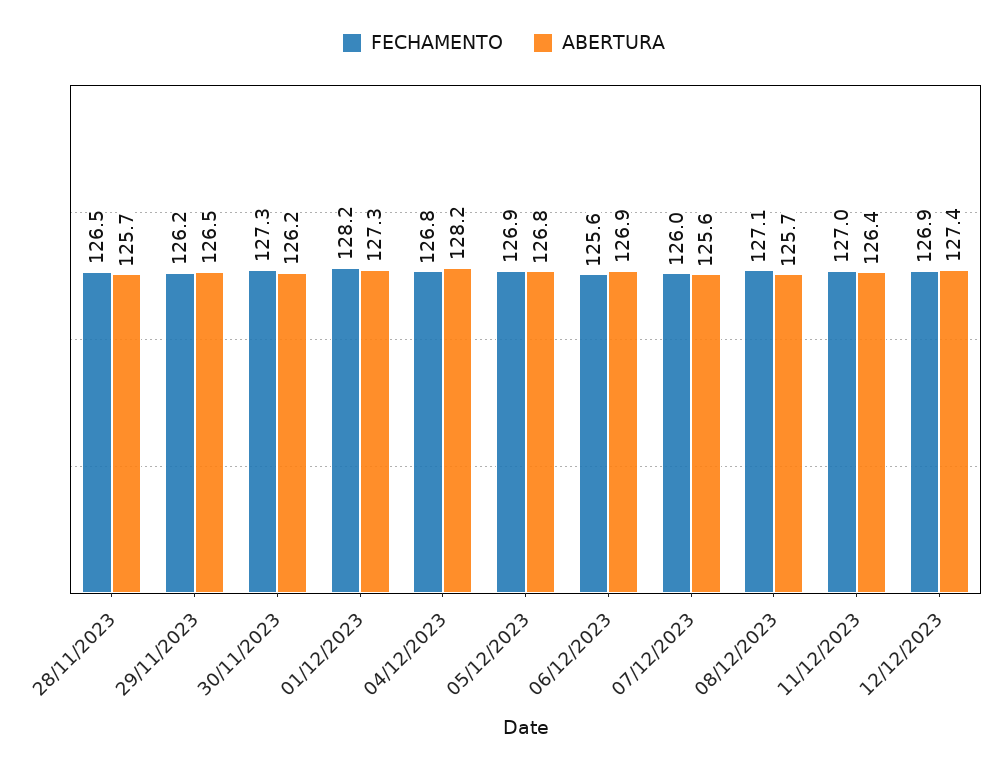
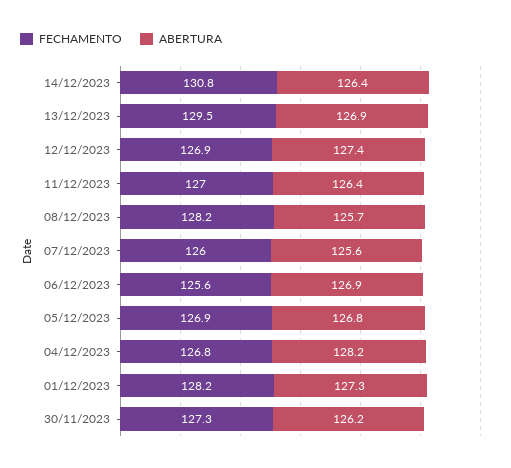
FECHAMENTO, 28/11/2023: 126.5 -> none
ABERTURA, 28/11/2023: 125.7 -> none
FECHAMENTO, 29/11/2023: 126.2 -> none
ABERTURA, 29/11/2023: 126.5 -> none
FECHAMENTO, 08/12/2023: 127.1 -> 128.2
FECHAMENTO, 14/12/2023: none -> 130.8
ABERTURA, 14/12/2023: none -> 126.4
FECHAMENTO, 13/12/2023: none -> 129.5
ABERTURA, 13/12/2023: none -> 126.9

